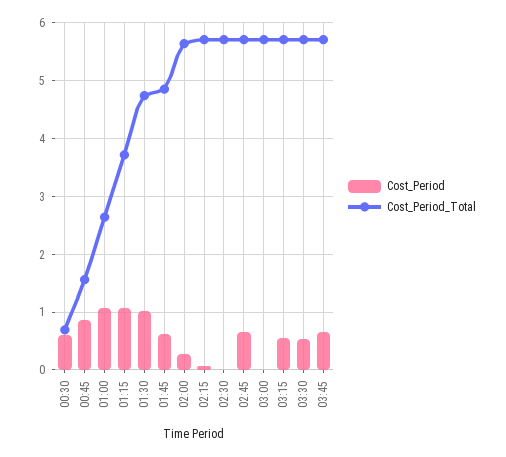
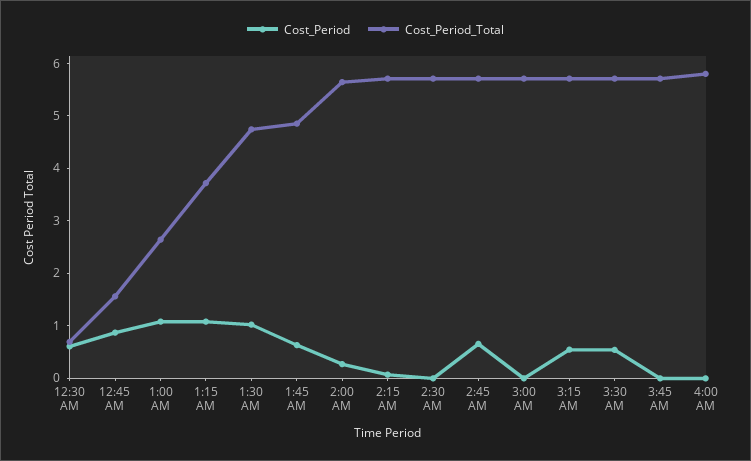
Cost_Period, 03:45: 0.6 -> 0
Cost_Period, 4:00 AM: none -> 0
Cost_Period_Total, 4:00 AM: none -> 5.8

